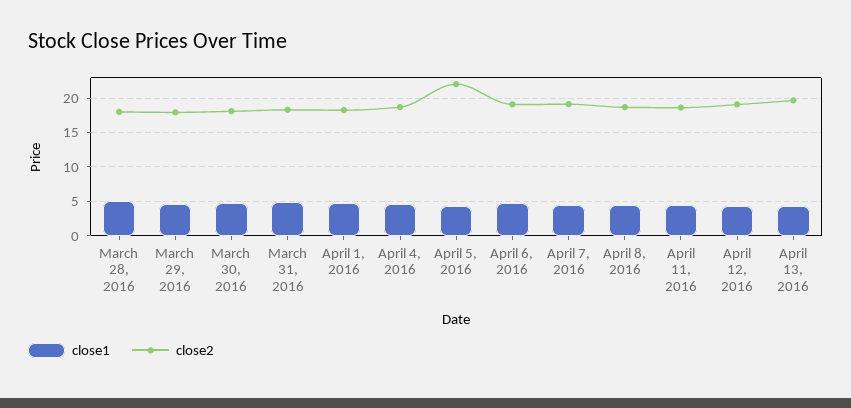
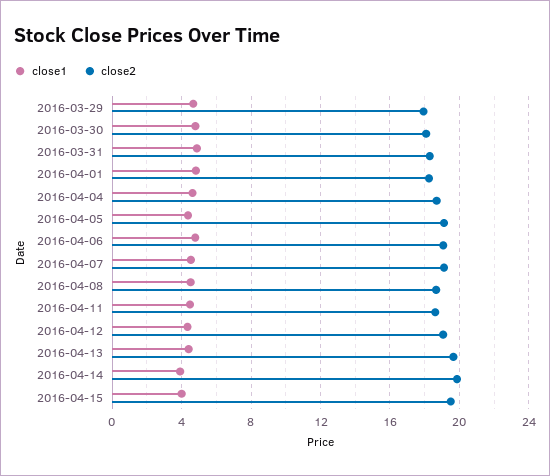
close1, March 28, 2016: 5 -> none
close2, March 28, 2016: 18 -> none
close2, April 5, 2016: 22 -> 19
close1, 2016-04-14: none -> 4
close2, 2016-04-14: none -> 20
close1, 2016-04-15: none -> 4
close2, 2016-04-15: none -> 19.5

